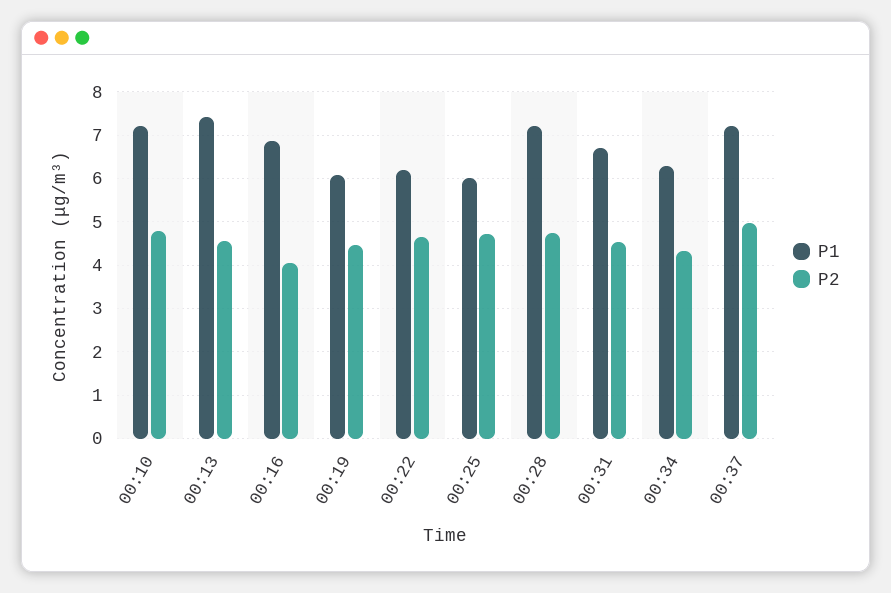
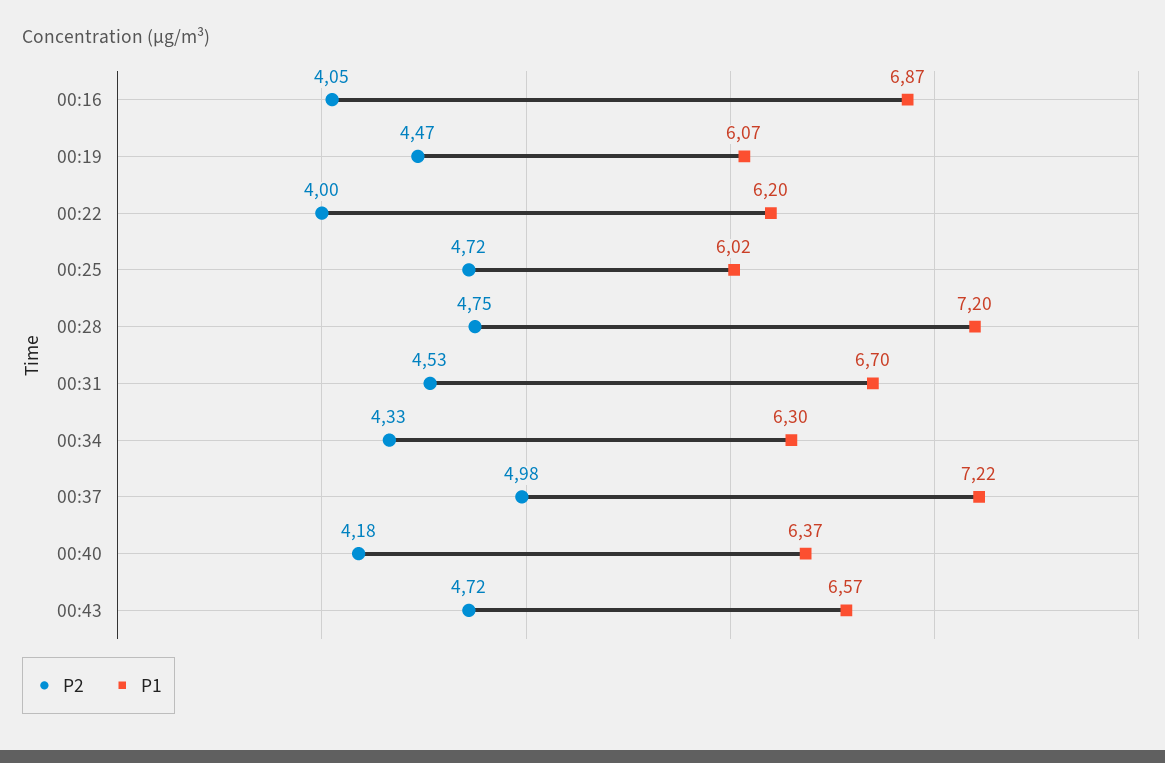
P1, 00:10: 7.2 -> none
P2, 00:10: 4.8 -> none
P1, 00:13: 7.4 -> none
P2, 00:13: 4.6 -> none
P2, 00:22: 4.6 -> 4
P2, 00:40: none -> 4.18
P1, 00:40: none -> 6.37
P2, 00:43: none -> 4.72
P1, 00:43: none -> 6.57

